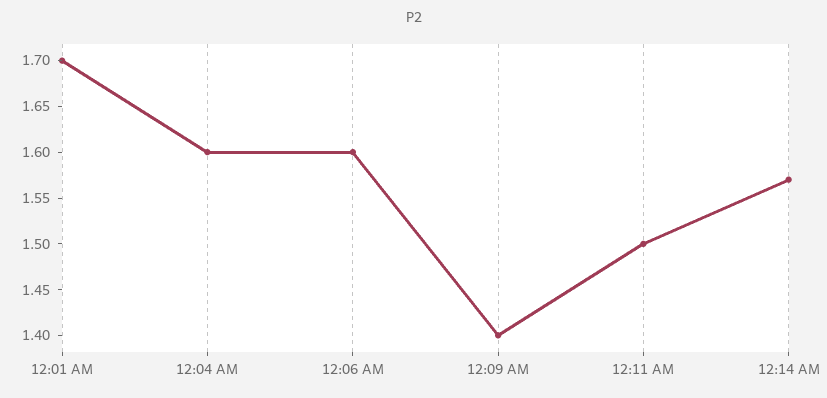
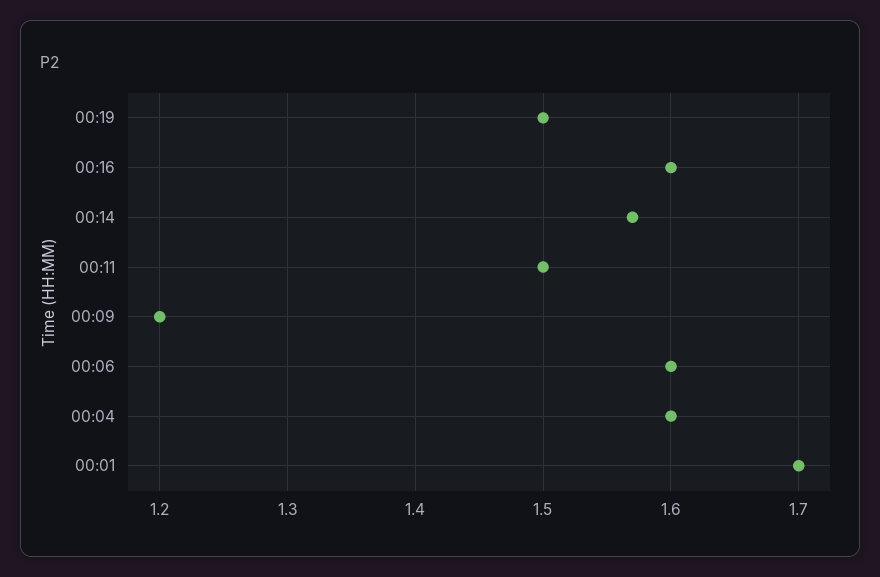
12:09 AM: 1.4 -> 1.2
00:19: none -> 1.5
00:16: none -> 1.6

